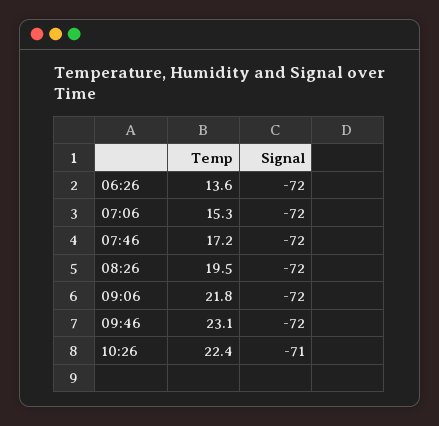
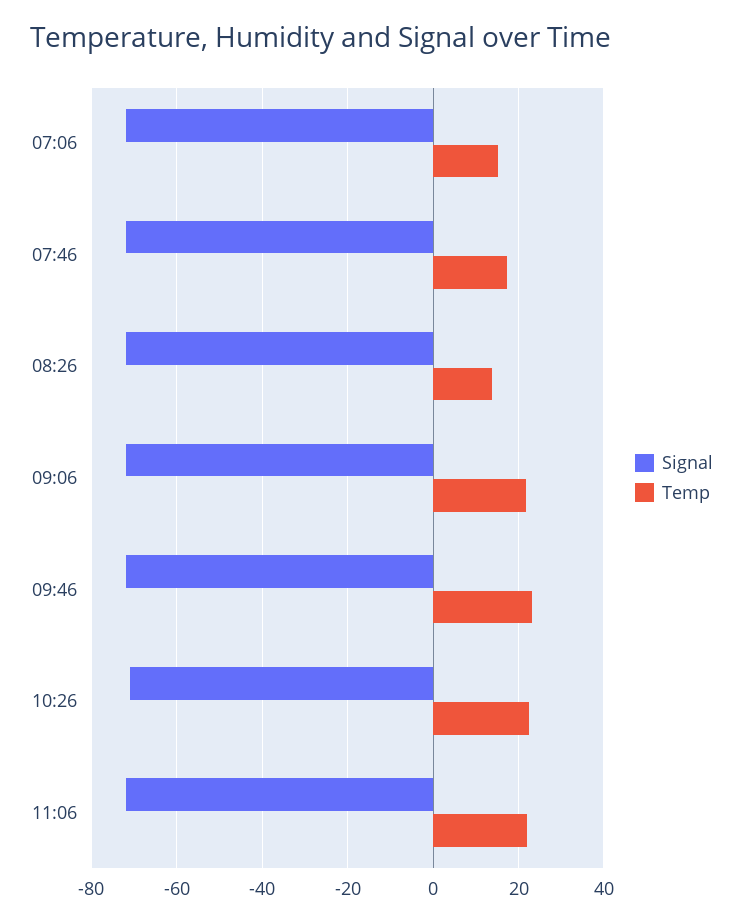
Temp, 06:26: 13.6 -> none
Signal, 06:26: -72 -> none
Temp, 08:26: 19.5 -> 14
Signal, 11:06: none -> -72
Temp, 11:06: none -> 22

